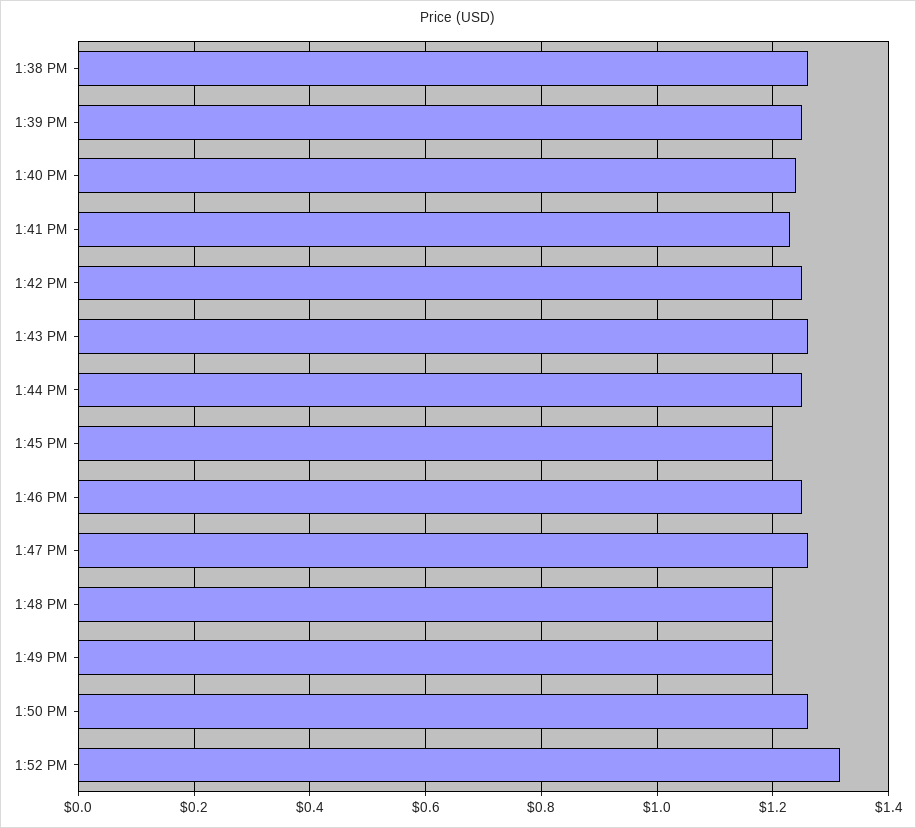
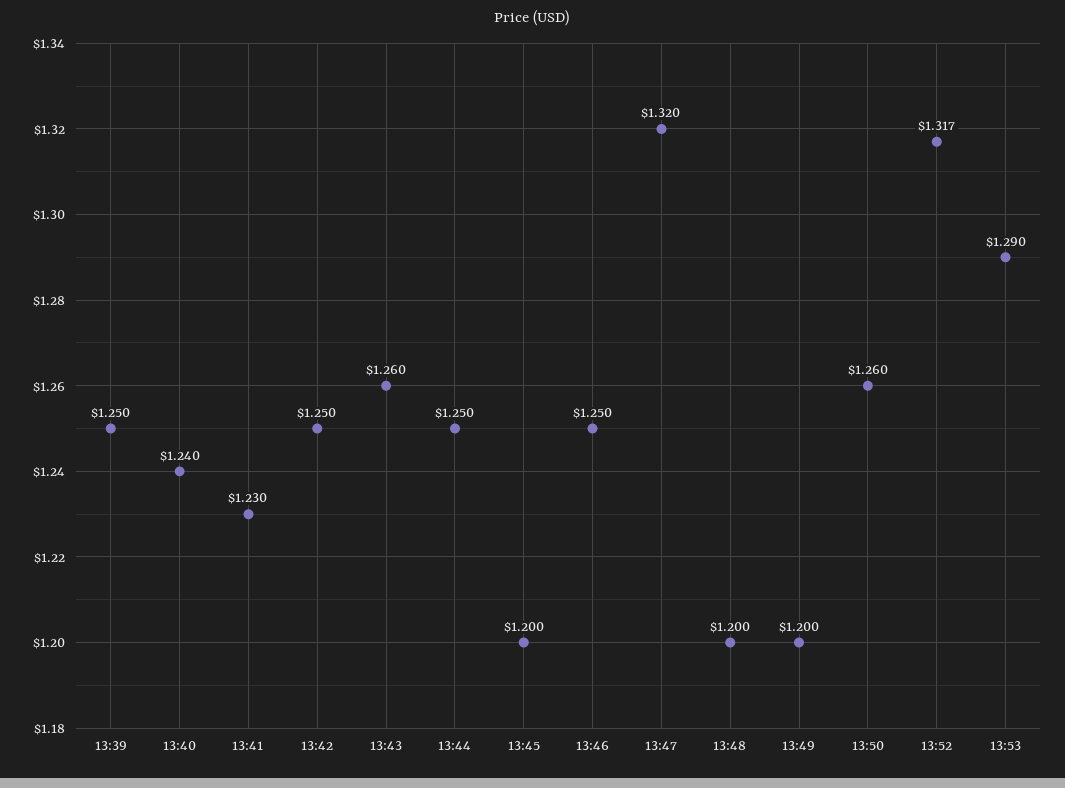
1:38 PM: 1.26 -> none
1:47 PM: 1.26 -> 1.32
13:53: none -> 1.29

